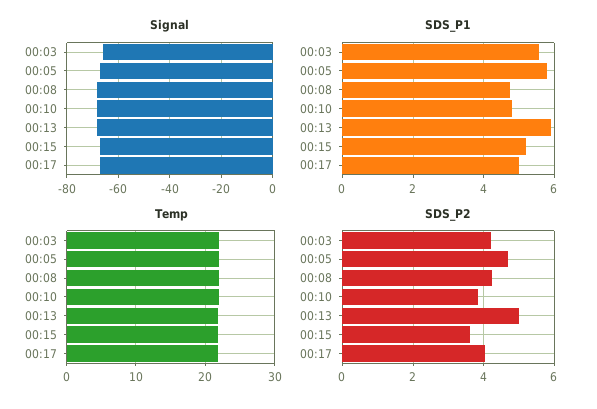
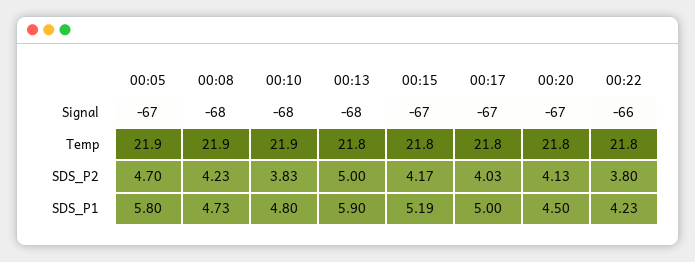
Signal, 00:03: -65 -> none
SDS_P1, 00:03: 5.6 -> none
Temp, 00:03: 22 -> none
SDS_P2, 00:03: 4.2 -> none
SDS_P2, 00:15: 3.6 -> 4.17
Signal, 00:20: none -> -67
Signal, 00:22: none -> -66
Temp, 00:20: none -> 21.8
Temp, 00:22: none -> 21.8
SDS_P2, 00:20: none -> 4.13
SDS_P2, 00:22: none -> 3.8
SDS_P1, 00:20: none -> 4.5
SDS_P1, 00:22: none -> 4.23

